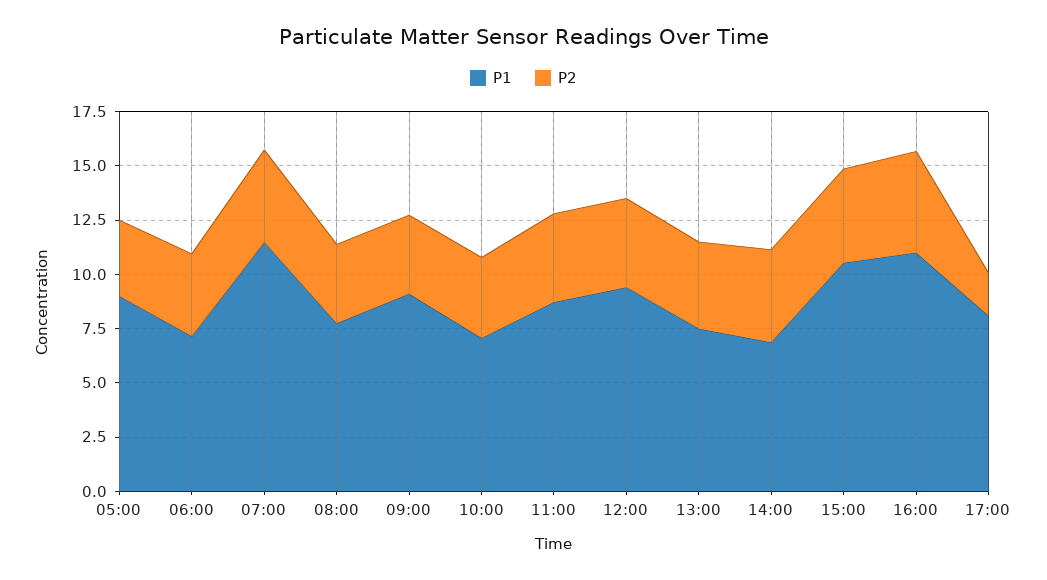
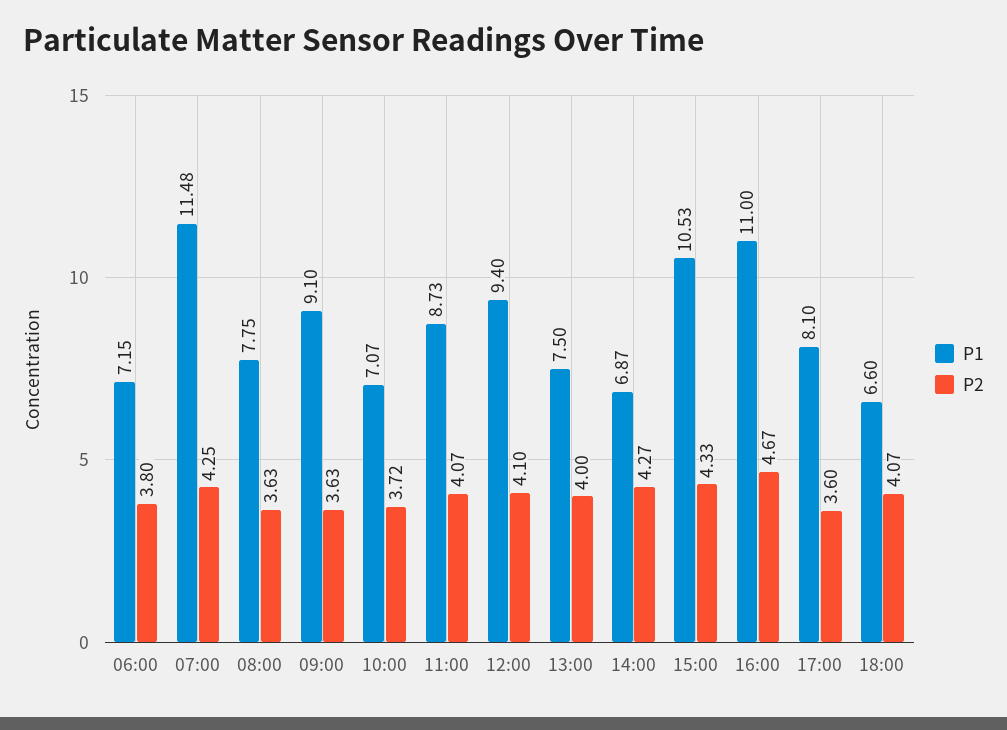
P1, 05:00: 9 -> none
P2, 05:00: 3.5 -> none
P2, 17:00: 2 -> 3.6
P1, 18:00: none -> 6.6
P2, 18:00: none -> 4.07

